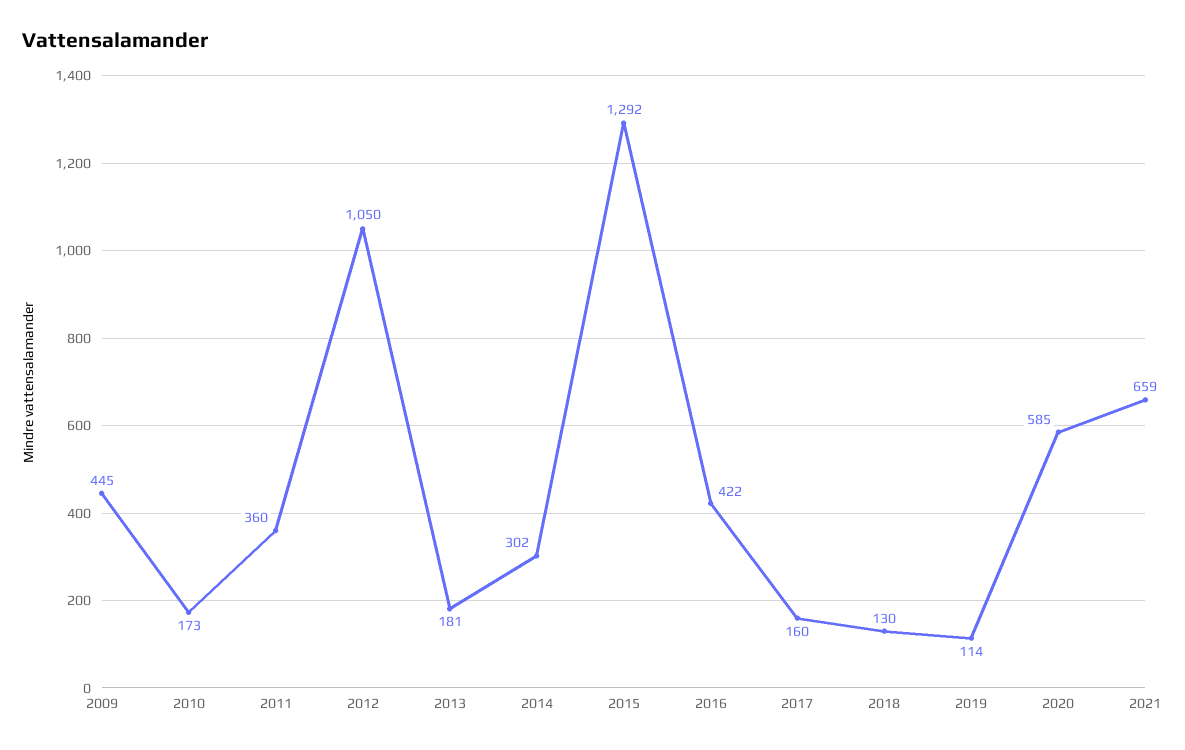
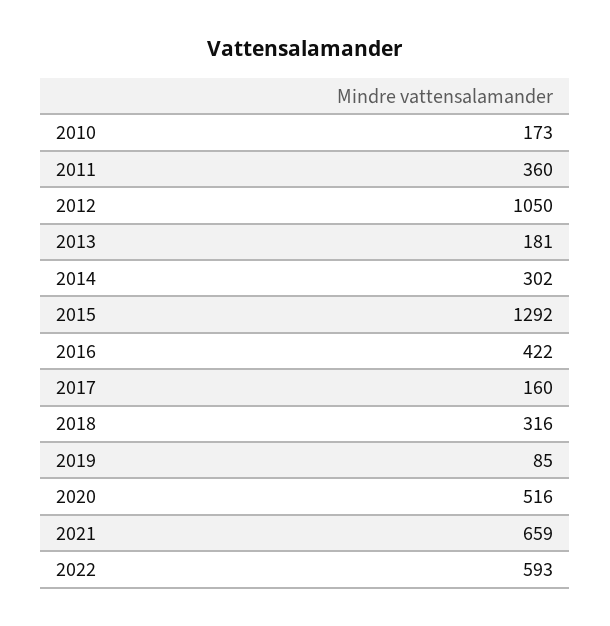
2009: 445 -> none
2018: 130 -> 316
2019: 114 -> 85
2020: 585 -> 516
2022: none -> 593

